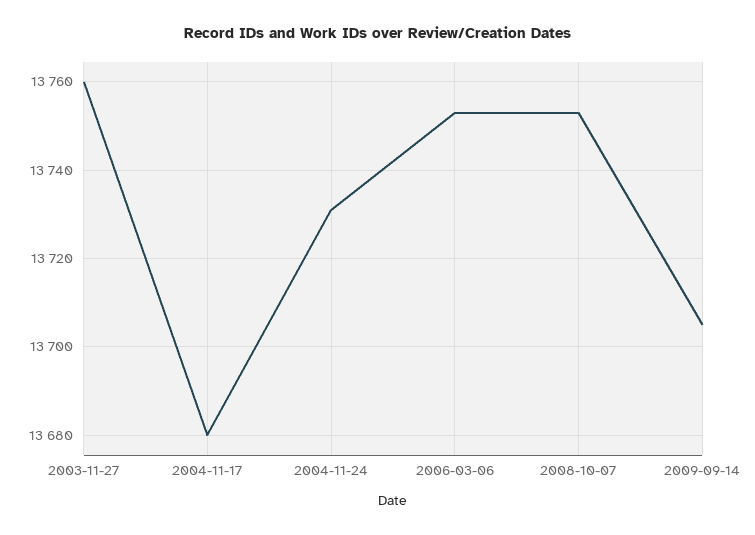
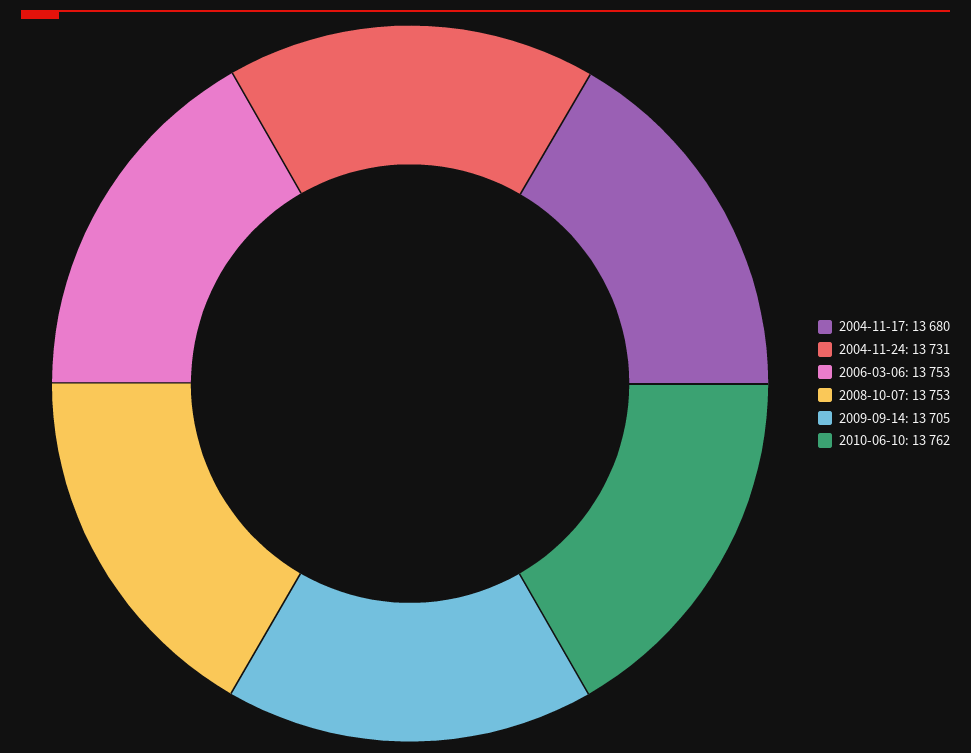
2003-11-27: 13760 -> none
2010-06-10: none -> 13762

